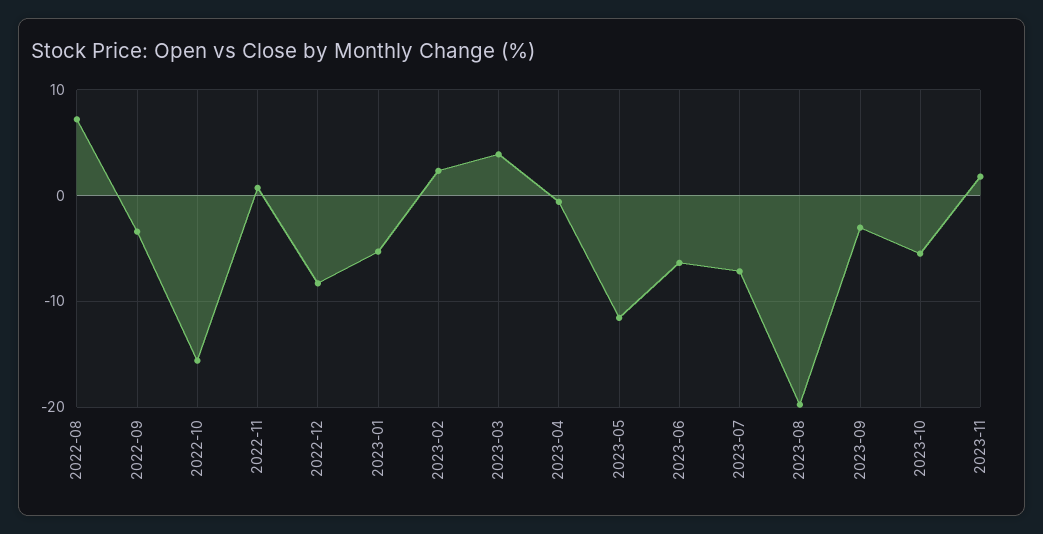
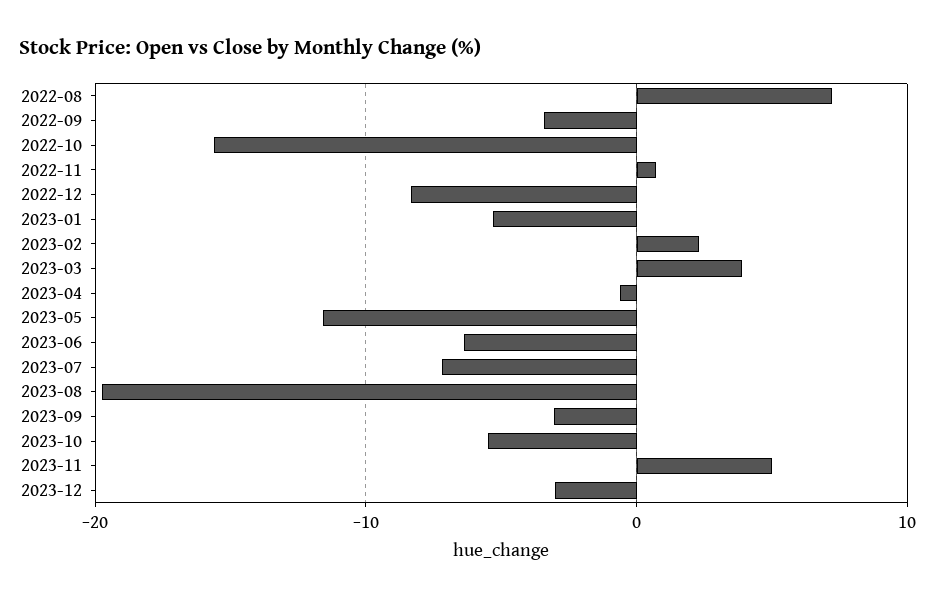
2023-11: 2 -> 5
2023-12: none -> -3

